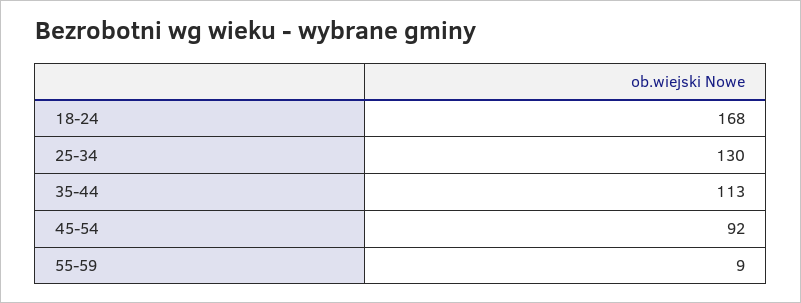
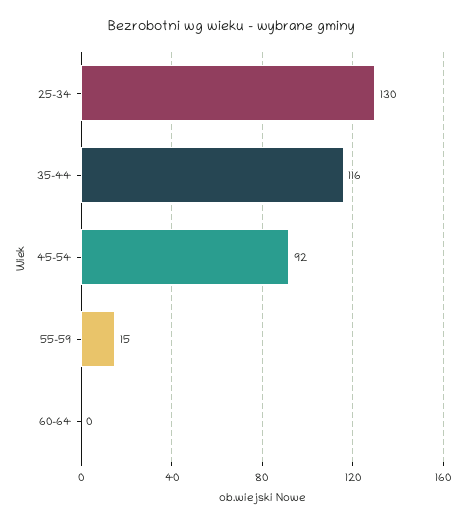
18-24: 168 -> none
35-44: 113 -> 116
55-59: 9 -> 15
60-64: none -> 0

